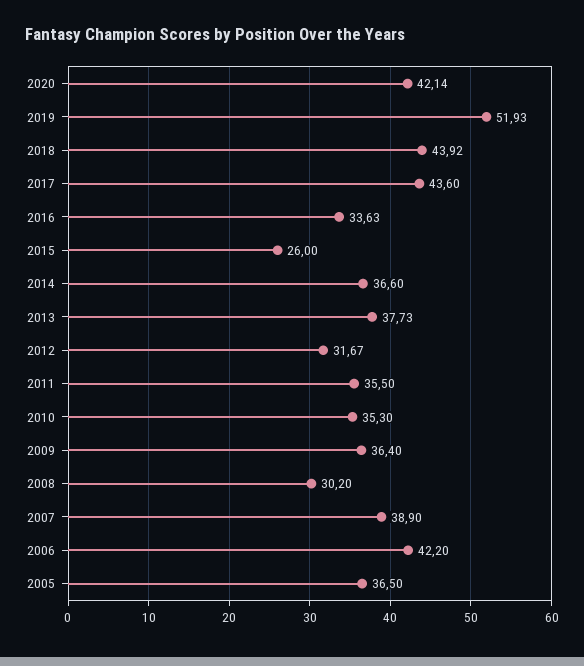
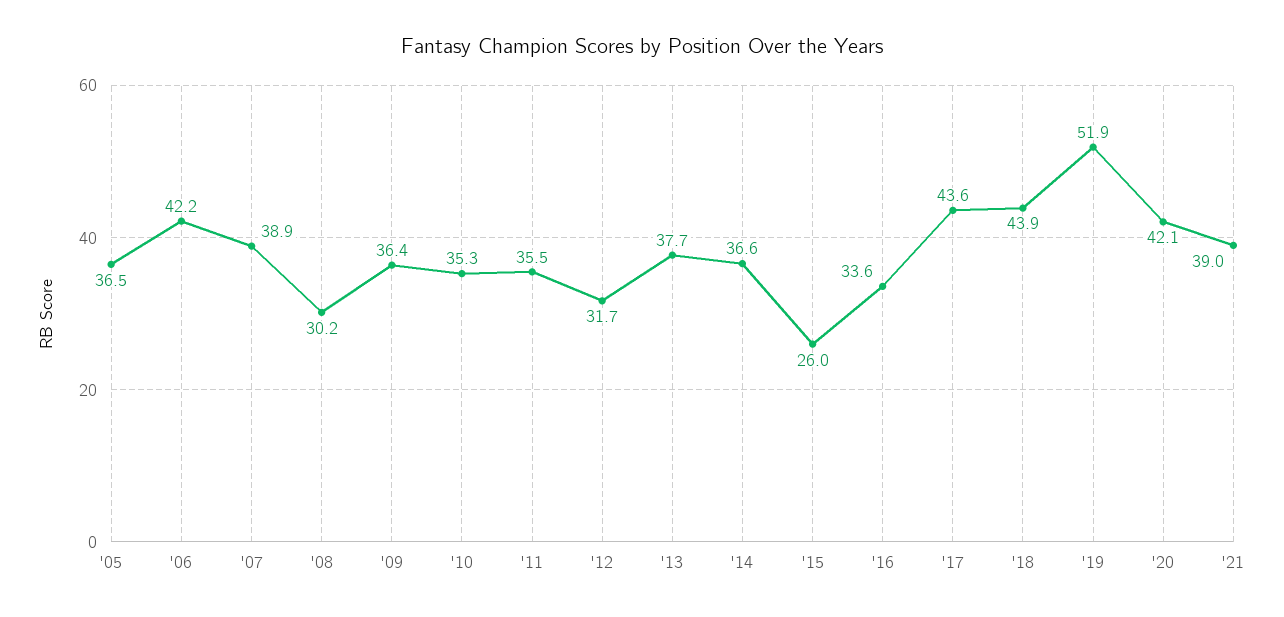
'21: none -> 39

